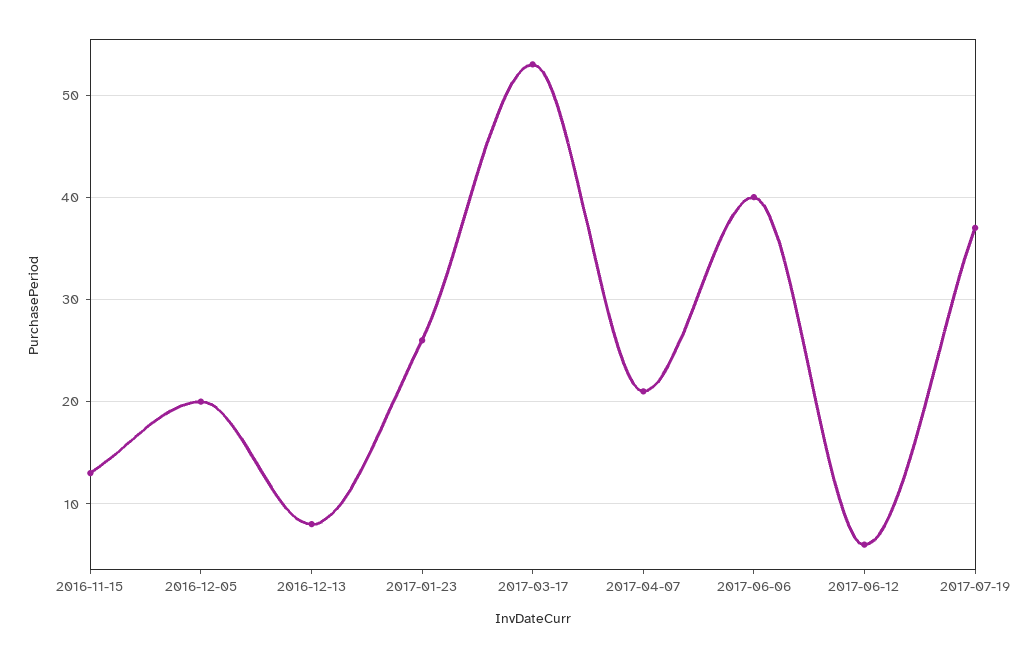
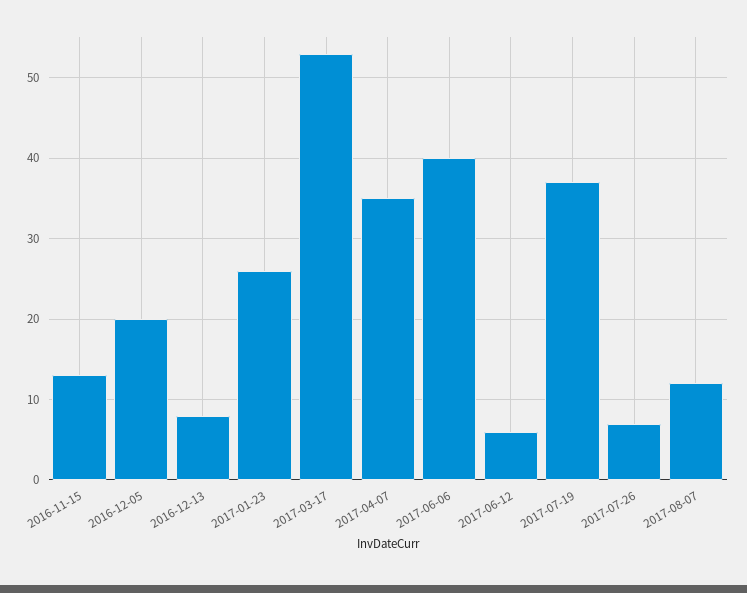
2017-04-07: 21 -> 35
2017-07-26: none -> 7
2017-08-07: none -> 12

